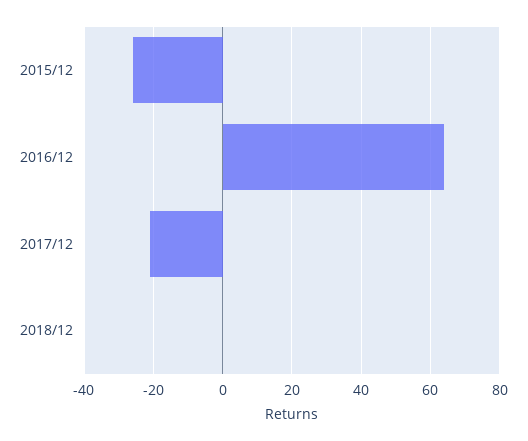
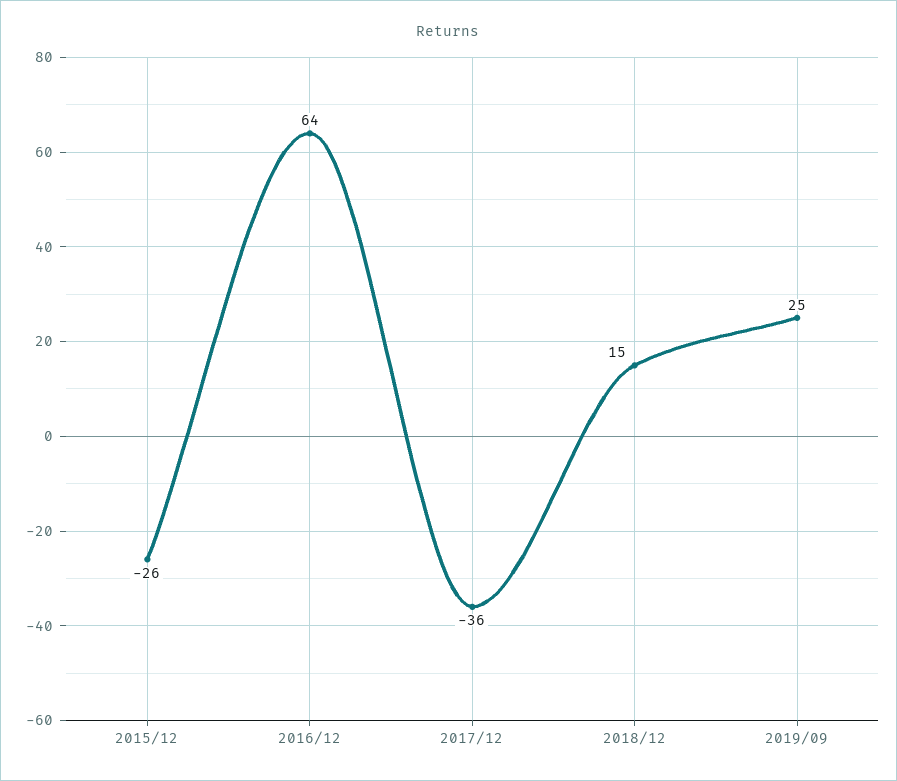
2017/12: -20 -> -36
2018/12: 0 -> 15
2019/09: none -> 25

